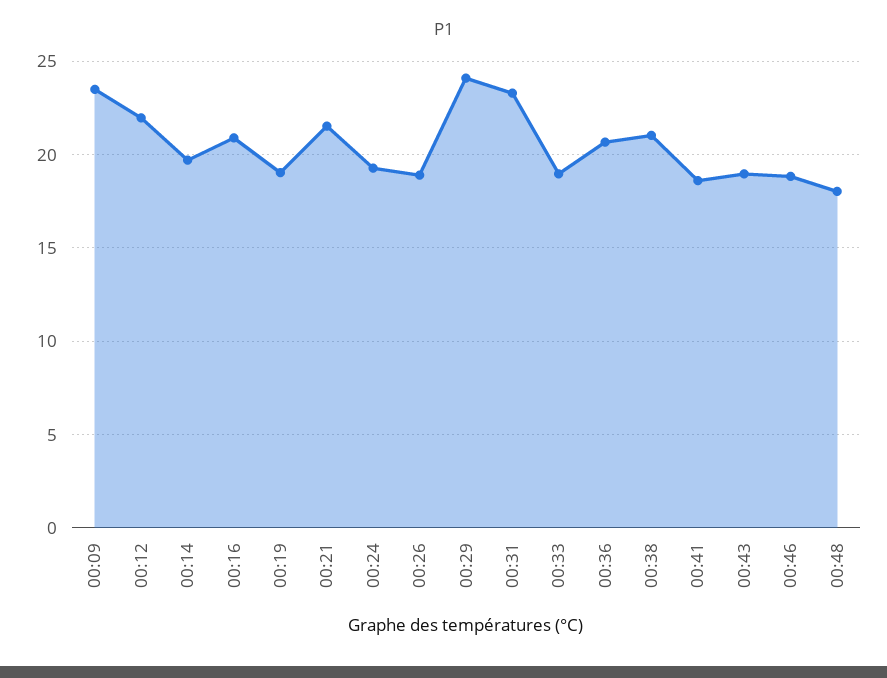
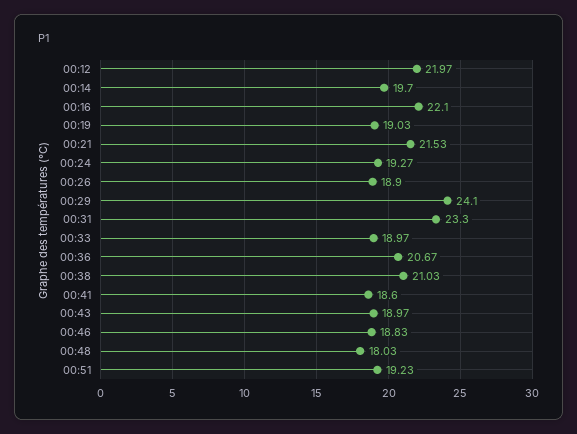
00:09: 23.5 -> none
00:16: 21 -> 22.1
00:51: none -> 19.23

